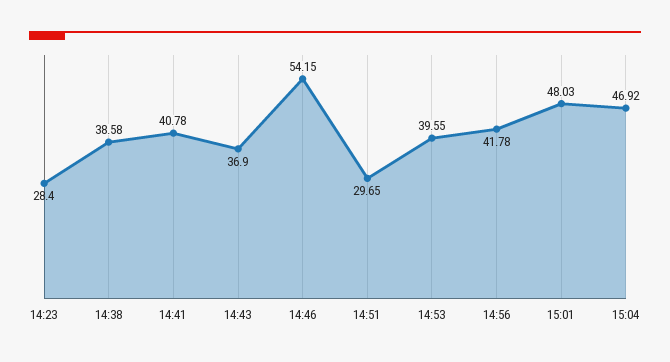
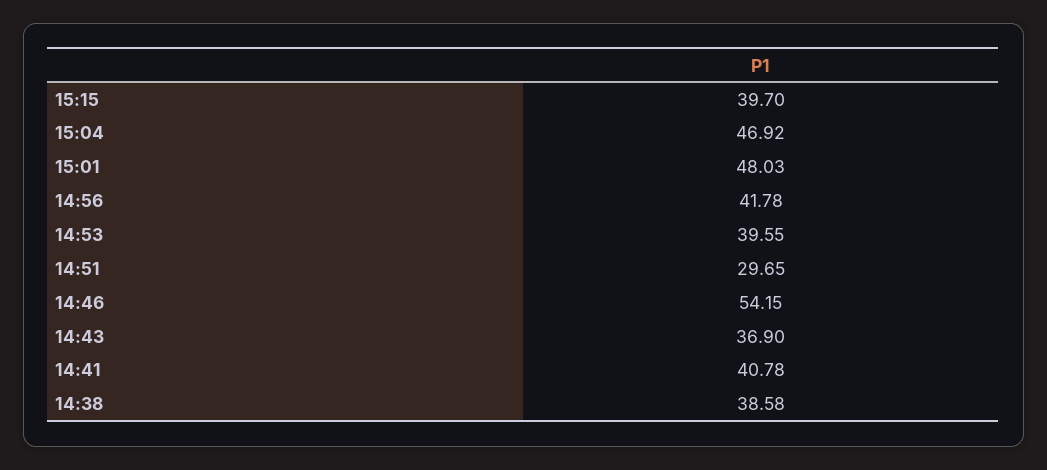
14:23: 28.4 -> none
15:15: none -> 39.7

